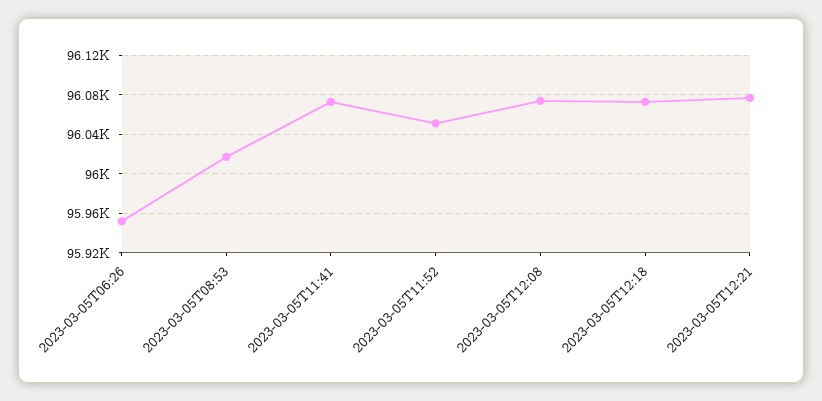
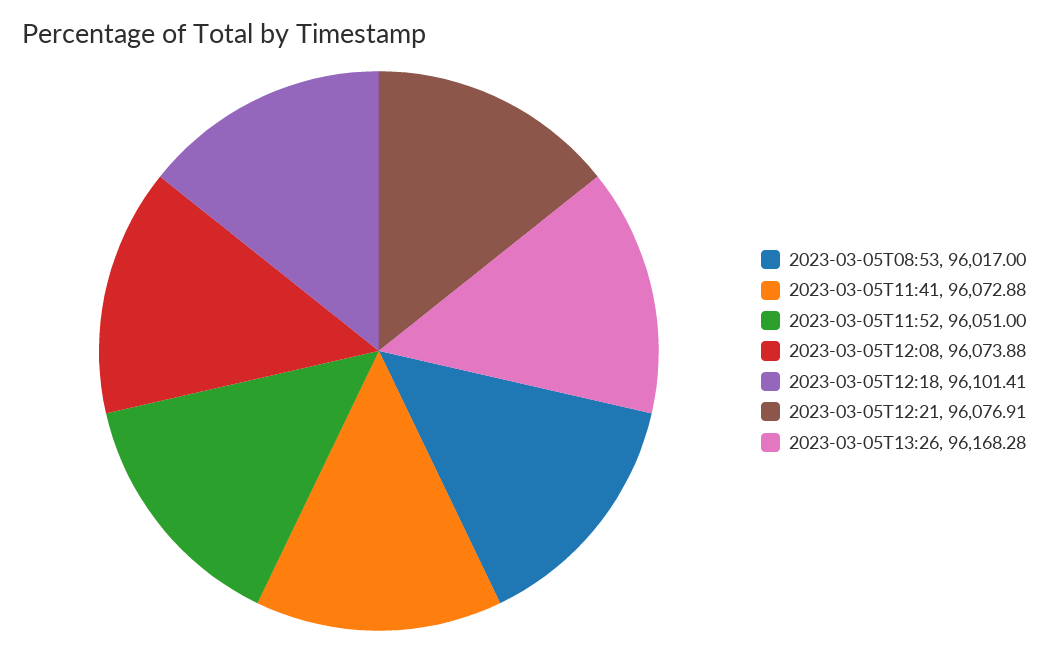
2023-03-05T06:26: 95950 -> none
2023-03-05T12:18: 96070 -> 96101.41
2023-03-05T13:26: none -> 96168.28

